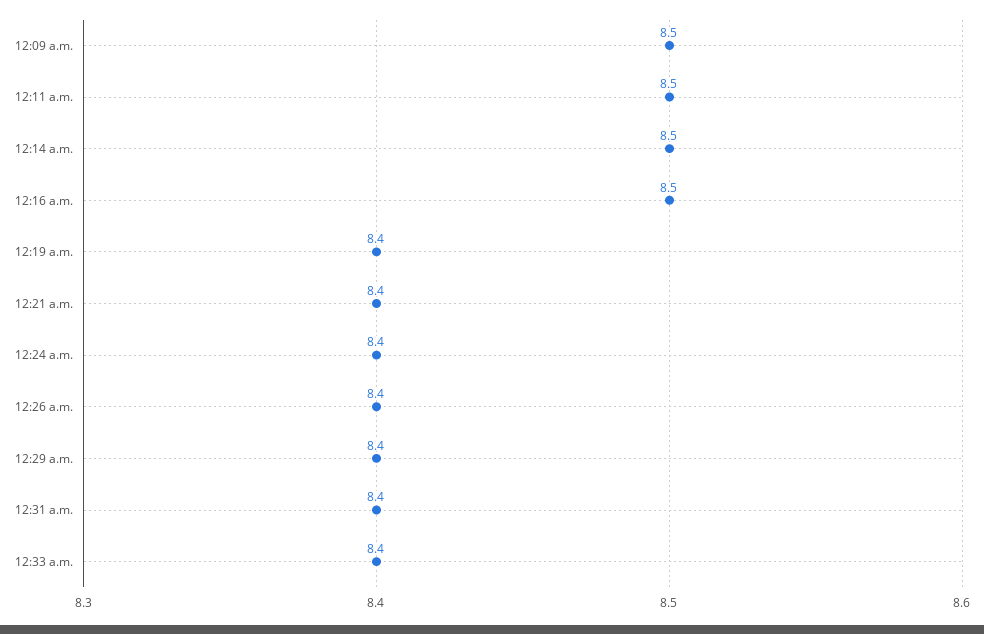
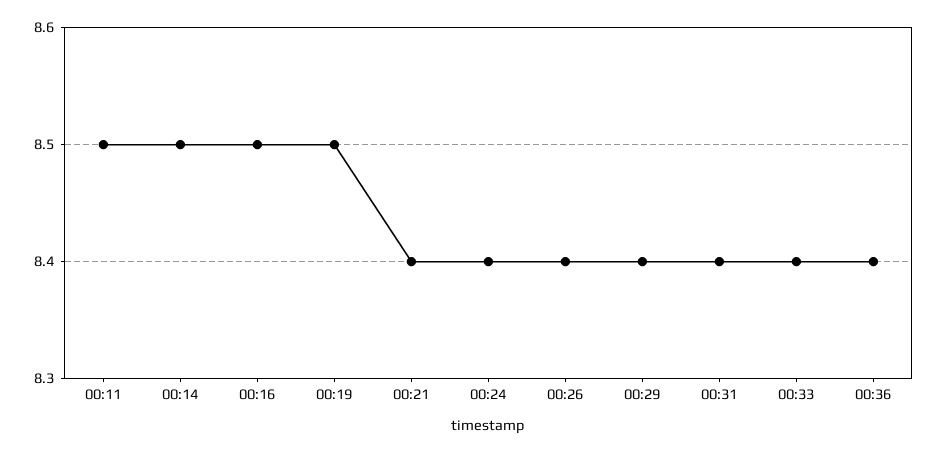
12:09 a.m.: 8.5 -> none
12:19 a.m.: 8.4 -> 8.5
00:36: none -> 8.4

